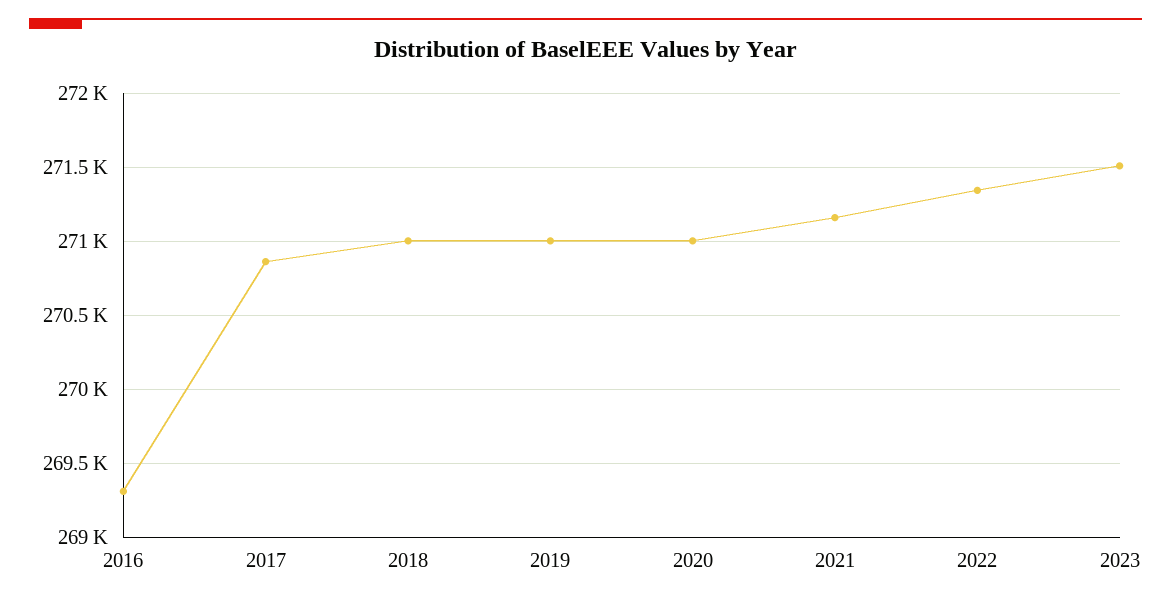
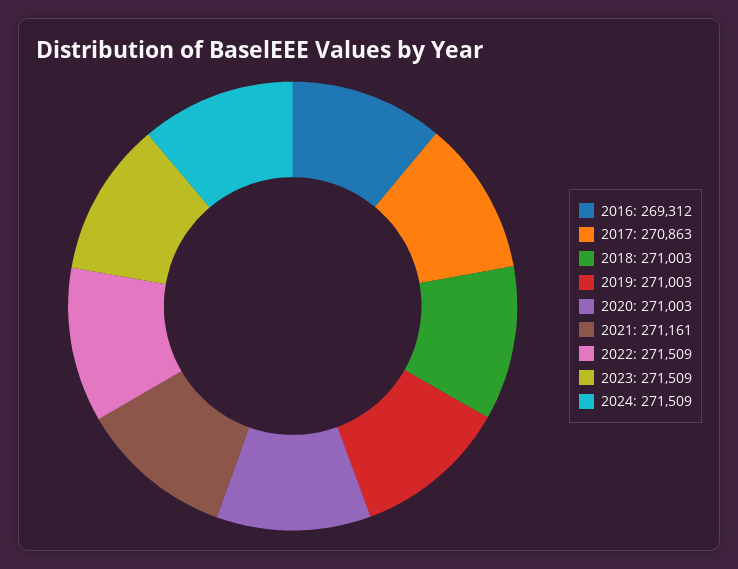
2022: 271350 -> 271509
2024: none -> 271509

